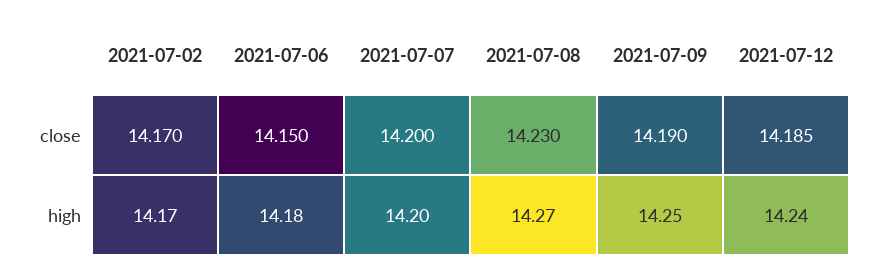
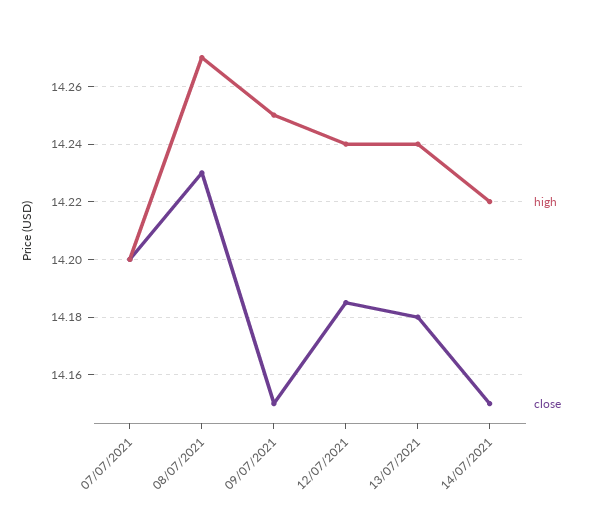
close, 2021-07-02: 14.17 -> none
close, 2021-07-06: 14.15 -> none
close, 2021-07-09: 14.19 -> 14.15
high, 2021-07-02: 14.17 -> none
high, 2021-07-06: 14.18 -> none
high, 13/07/2021: none -> 14.24
close, 13/07/2021: none -> 14.18
high, 14/07/2021: none -> 14.22
close, 14/07/2021: none -> 14.15

